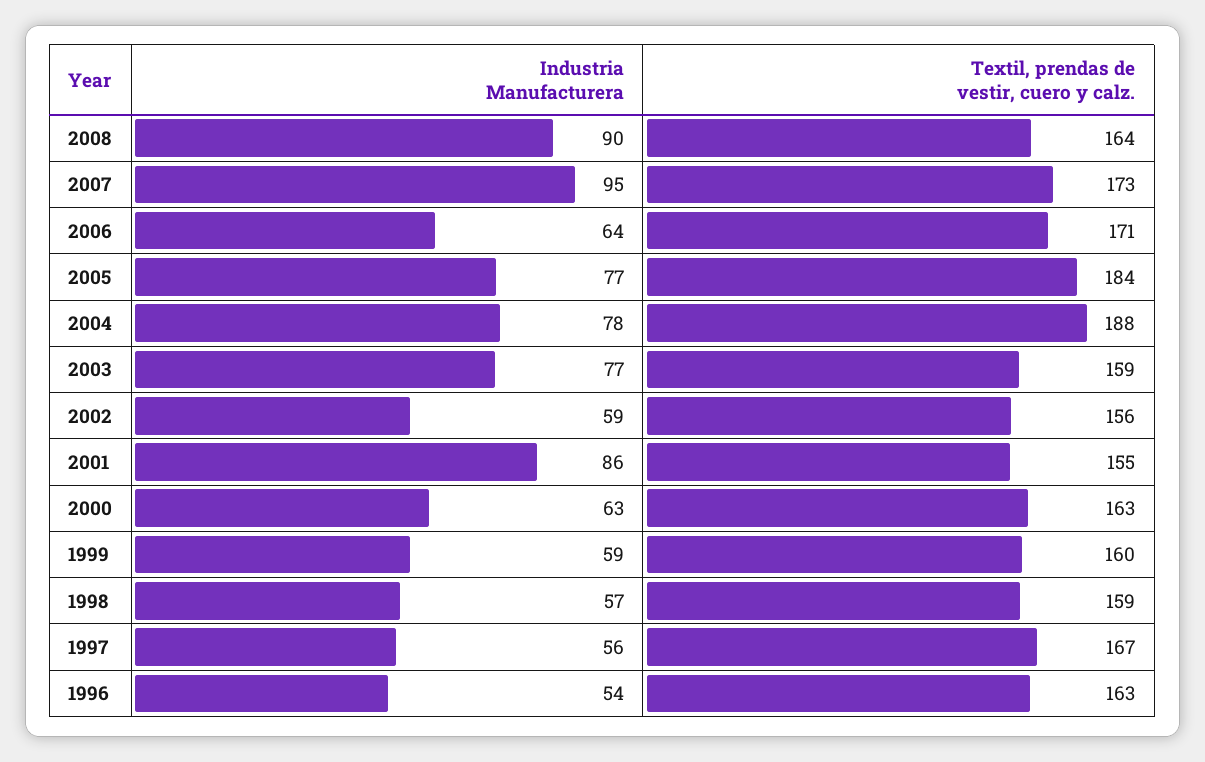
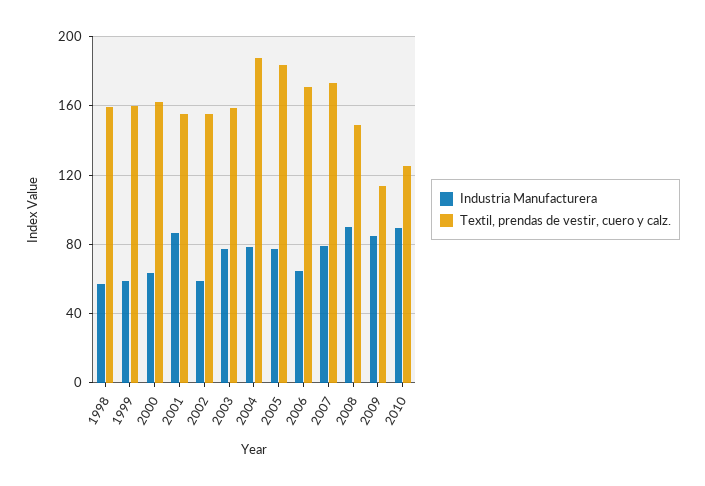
Textil, prendas de vestir, cuero y calz., 2008: 164 -> 150
Industria Manufacturera, 2007: 95 -> 80
Industria Manufacturera, 1997: 56 -> none
Textil, prendas de vestir, cuero y calz., 1997: 167 -> none
Industria Manufacturera, 1996: 54 -> none
Textil, prendas de vestir, cuero y calz., 1996: 163 -> none
Industria Manufacturera, 2009: none -> 85
Textil, prendas de vestir, cuero y calz., 2009: none -> 115
Industria Manufacturera, 2010: none -> 90
Textil, prendas de vestir, cuero y calz., 2010: none -> 125

